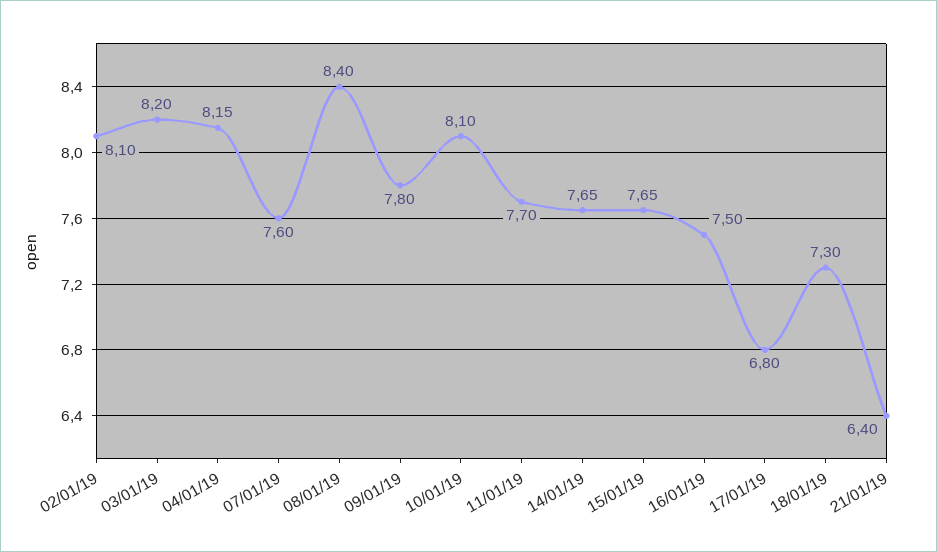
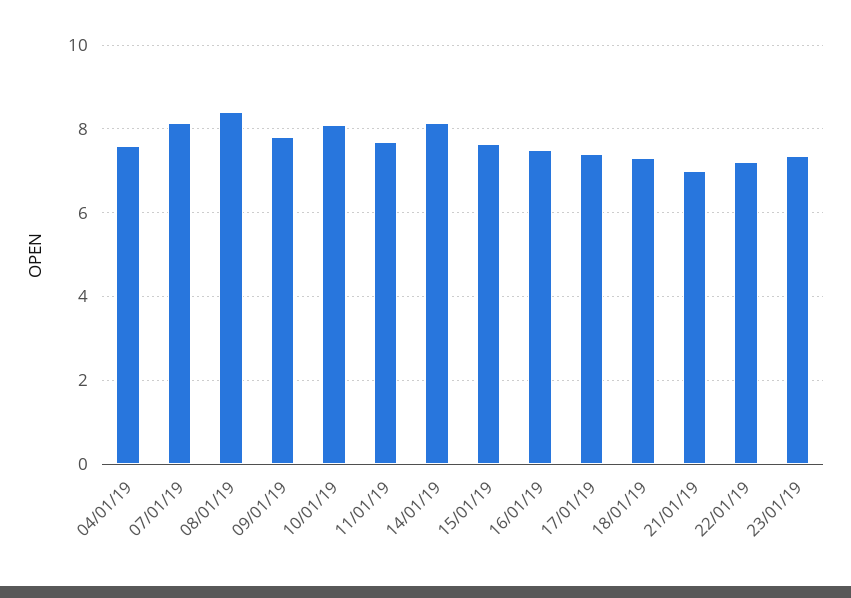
02/01/19: 8.1 -> none
03/01/19: 8.2 -> none
04/01/19: 8.15 -> 7.6
07/01/19: 7.6 -> 8.2
14/01/19: 7.65 -> 8.2
17/01/19: 6.8 -> 7.4
21/01/19: 6.4 -> 7
22/01/19: none -> 7.2
23/01/19: none -> 7.4

